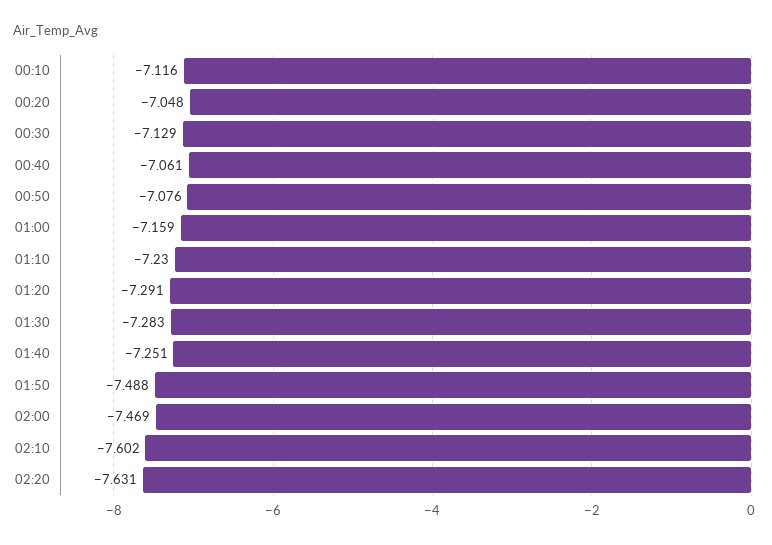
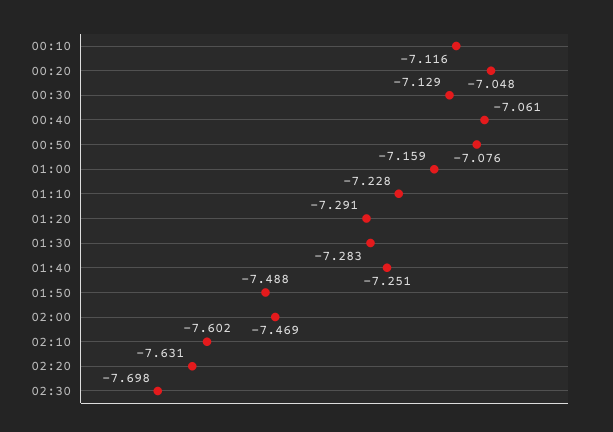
01:10: -7.23 -> -7.228
02:30: none -> -7.698

